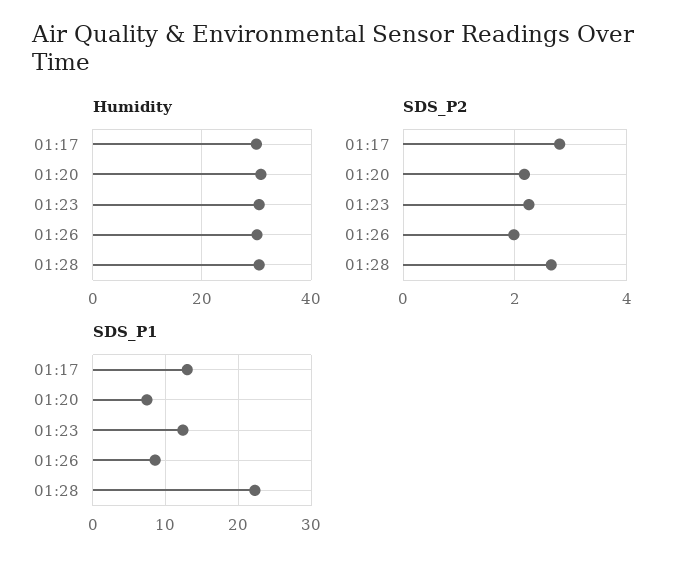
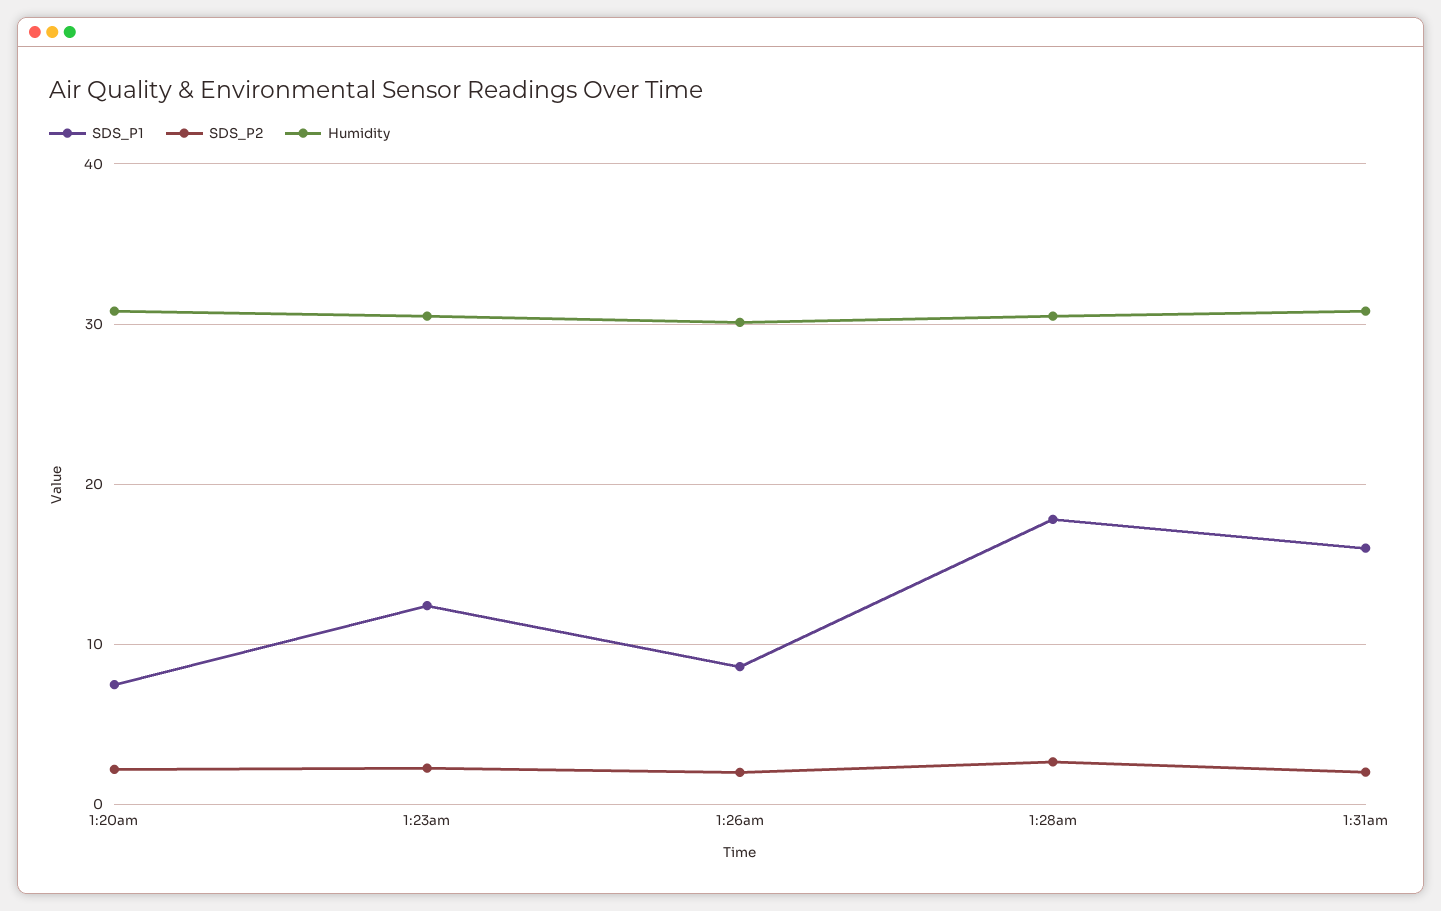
Humidity, 01:17: 30 -> none
SDS_P2, 01:17: 2.8 -> none
SDS_P1, 01:17: 13 -> none
SDS_P1, 01:28: 22 -> 18
SDS_P1, 1:31am: none -> 16
SDS_P2, 1:31am: none -> 2
Humidity, 1:31am: none -> 31

